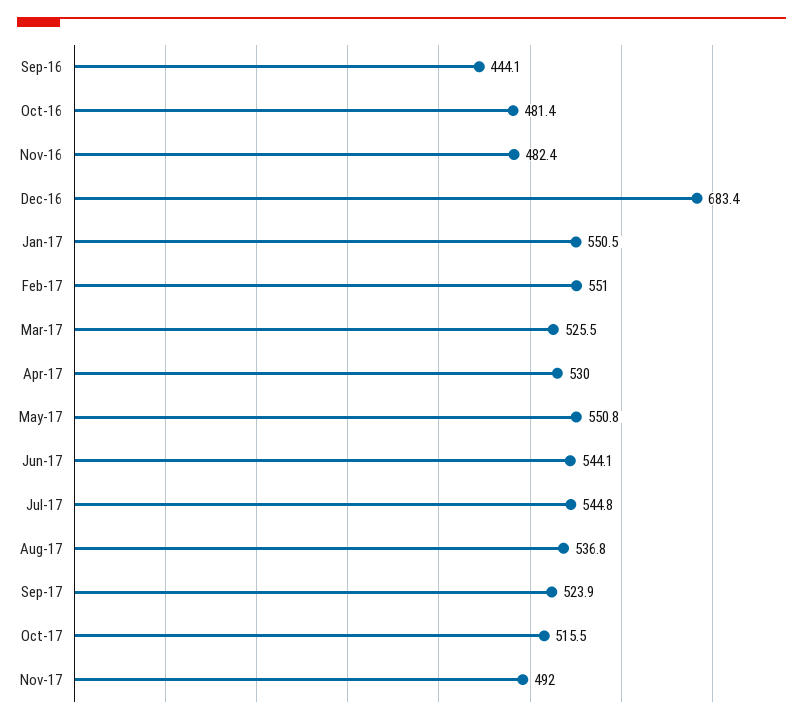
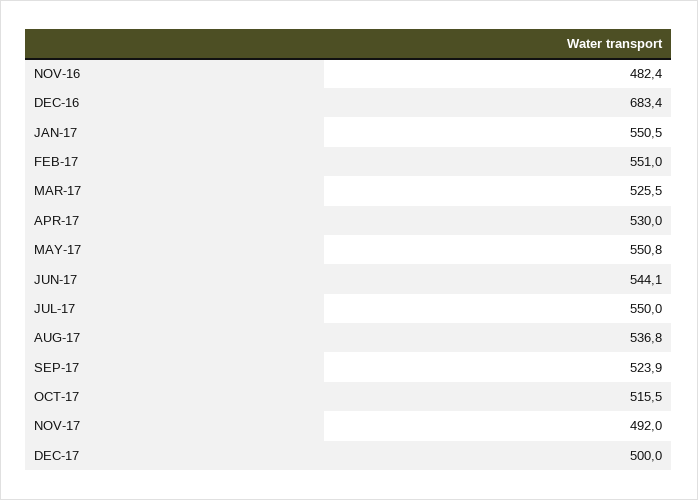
Sep-16: 444.1 -> none
Oct-16: 481.4 -> none
Jul-17: 544.8 -> 550
DEC-17: none -> 500

